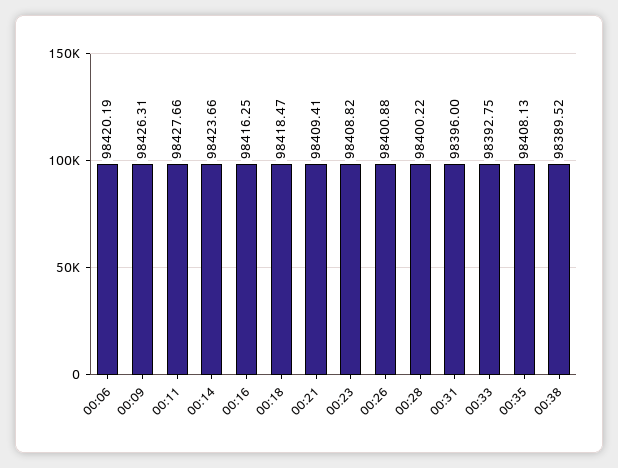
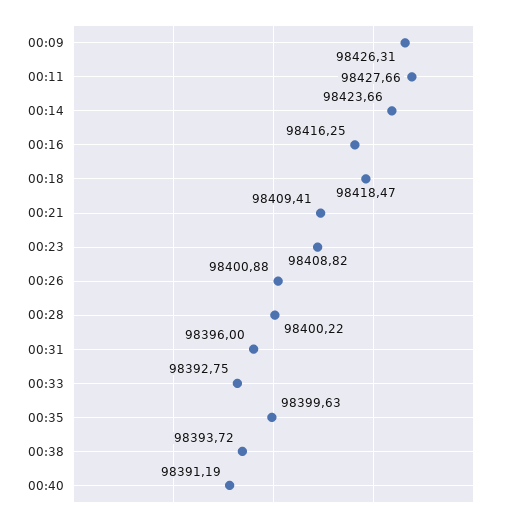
00:06: 98420.19 -> none
00:35: 98408.13 -> 98399.63
00:38: 98389.52 -> 98393.72
00:40: none -> 98391.19

